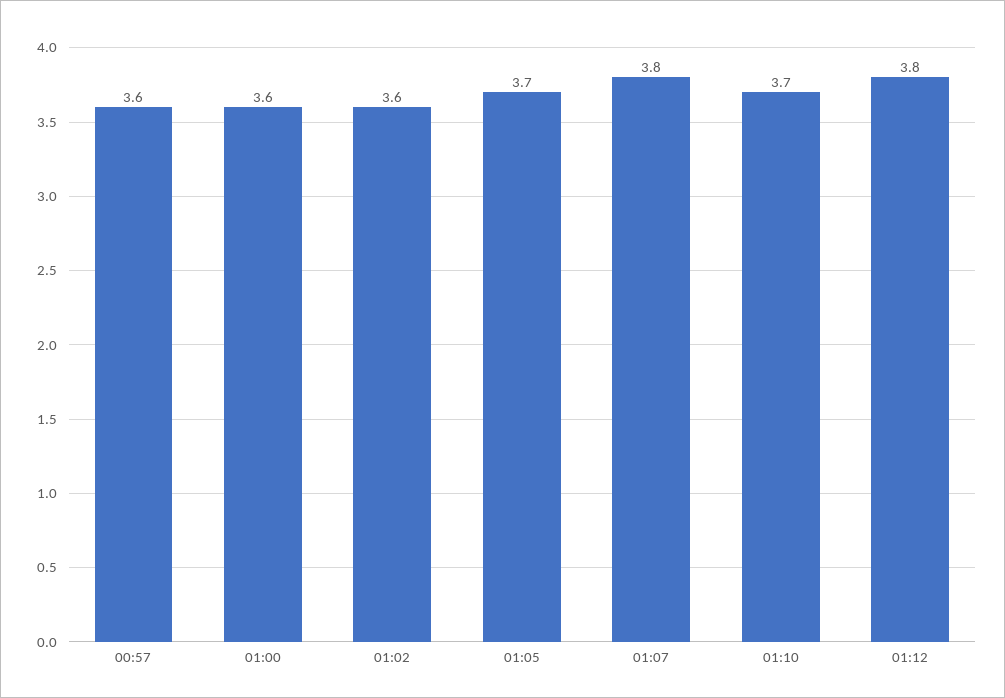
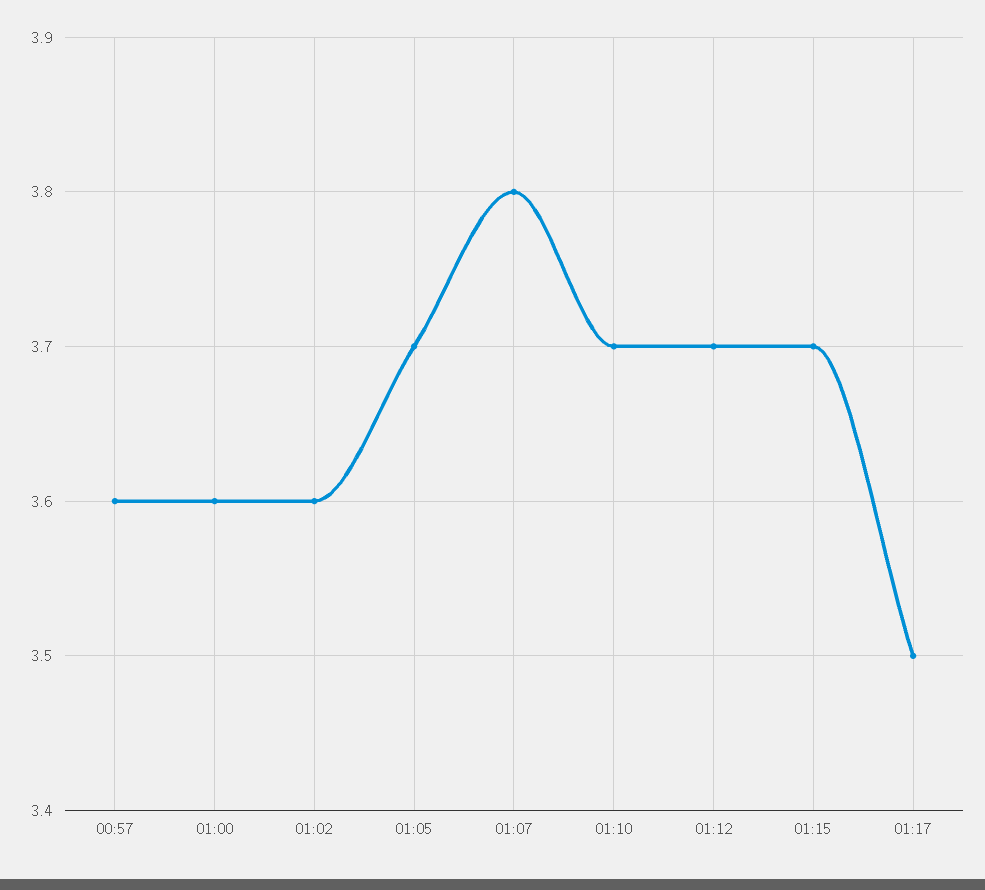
01:12: 3.8 -> 3.7
01:15: none -> 3.7
01:17: none -> 3.5

